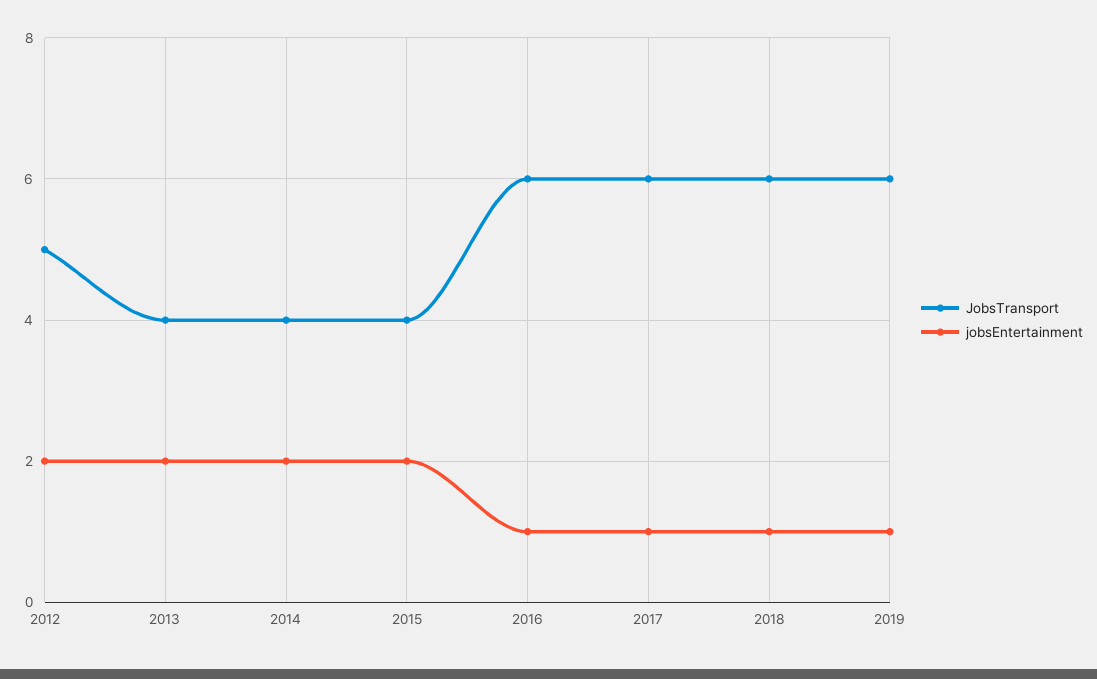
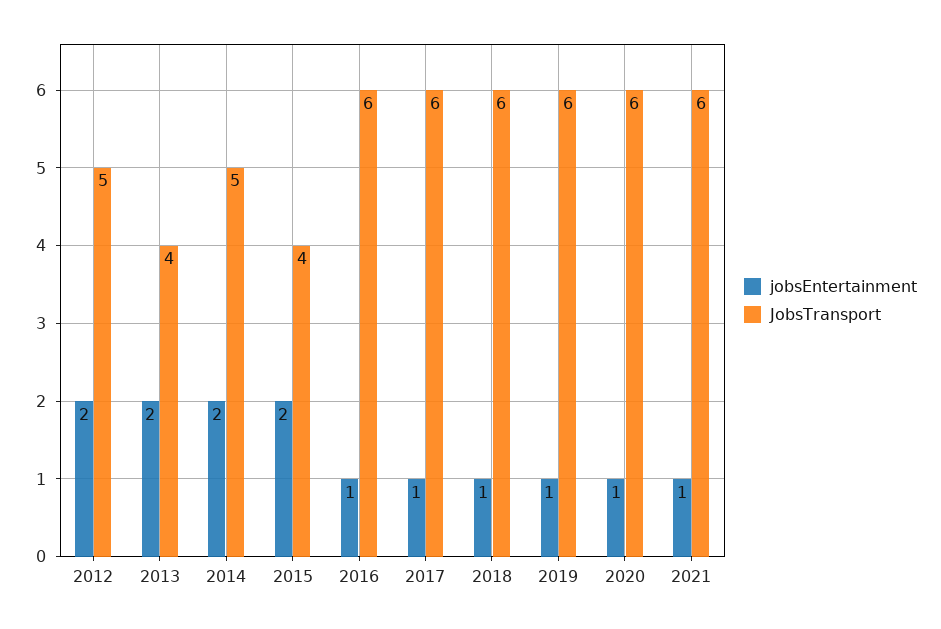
JobsTransport, 2014: 4 -> 5
jobsEntertainment, 2020: none -> 1
JobsTransport, 2020: none -> 6
jobsEntertainment, 2021: none -> 1
JobsTransport, 2021: none -> 6

